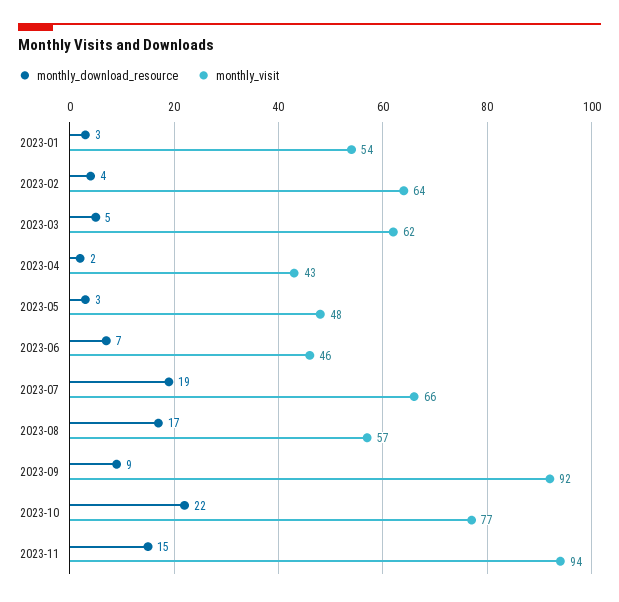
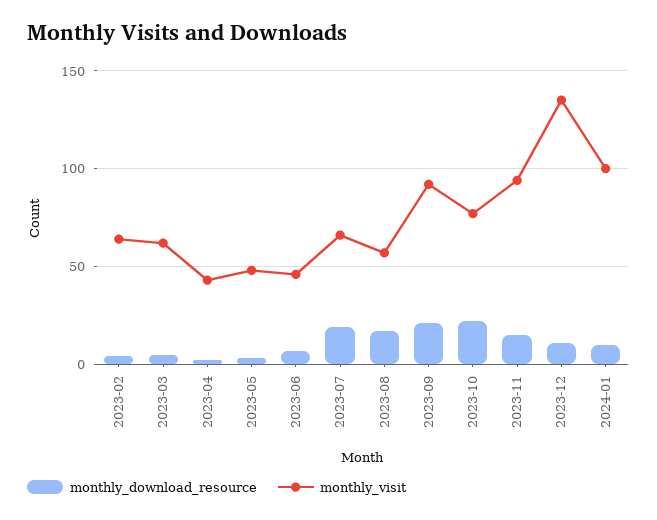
monthly_download_resource, 2023-01: 3 -> none
monthly_visit, 2023-01: 54 -> none
monthly_download_resource, 2023-09: 9 -> 20
monthly_download_resource, 2023-12: none -> 10
monthly_visit, 2023-12: none -> 135
monthly_download_resource, 2024-01: none -> 10
monthly_visit, 2024-01: none -> 100

